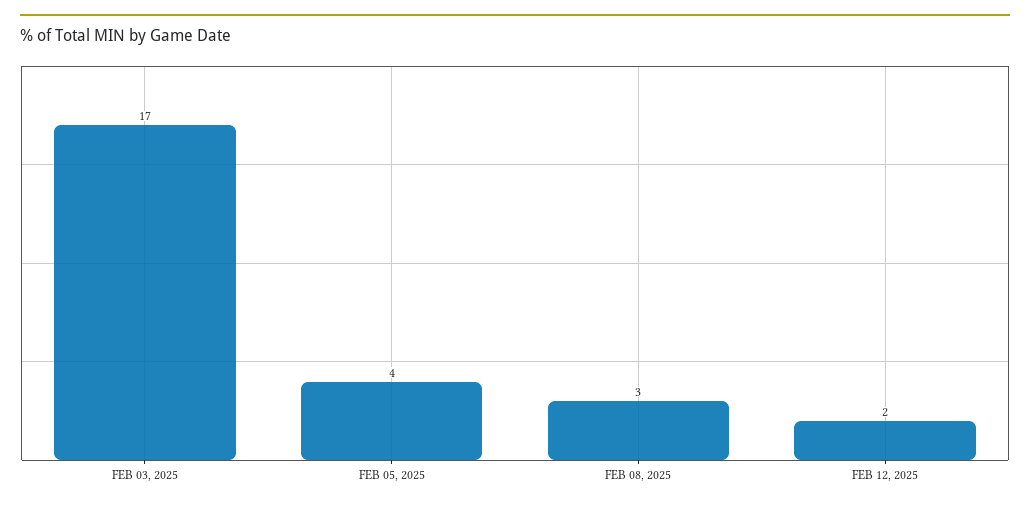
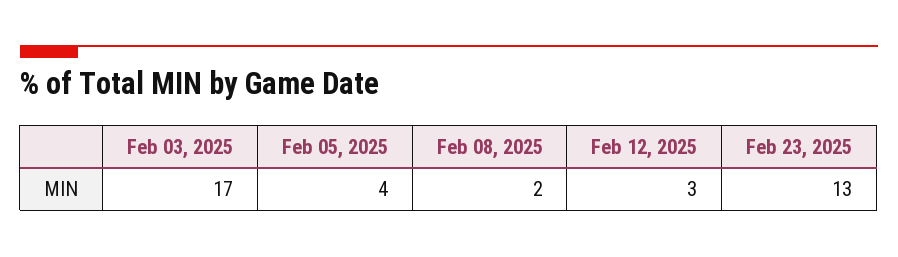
FEB 08, 2025: 3 -> 2
FEB 12, 2025: 2 -> 3
Feb 23, 2025: none -> 13

